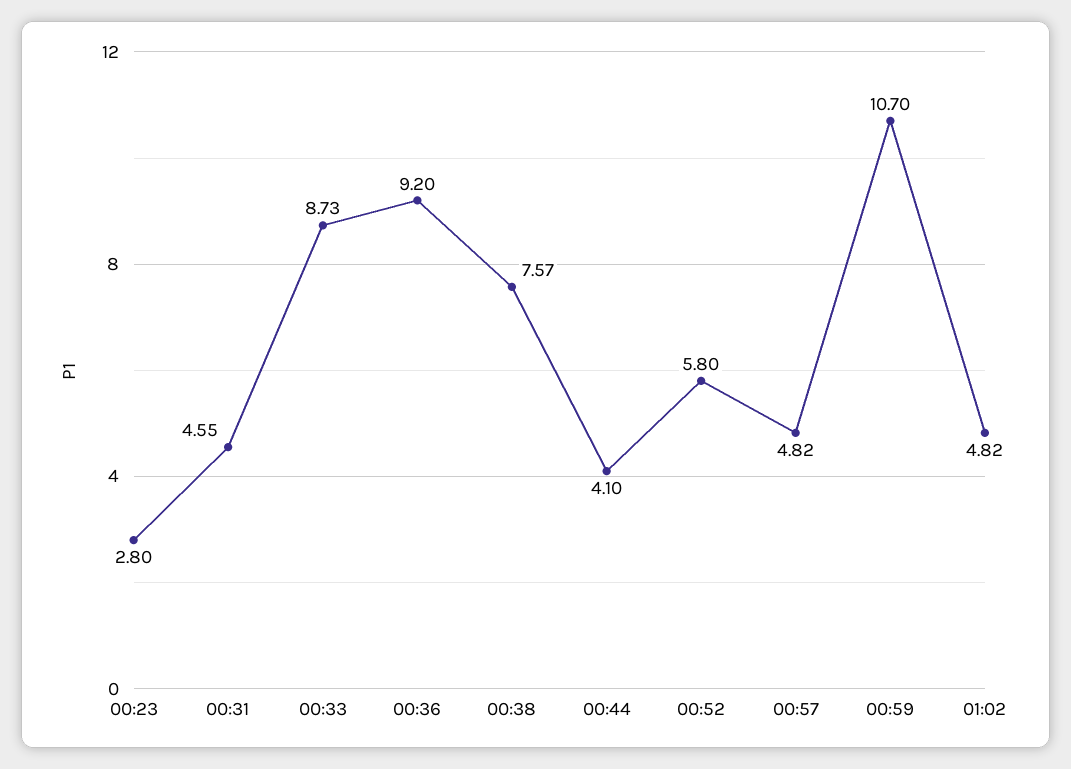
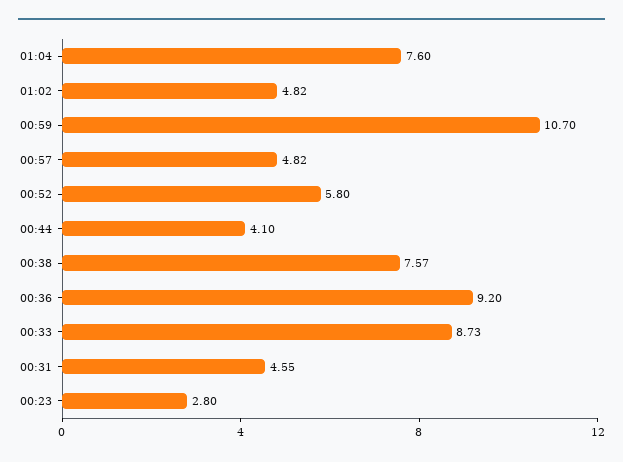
01:04: none -> 7.6

